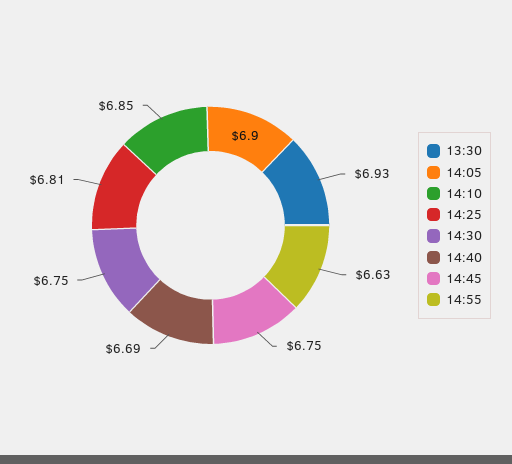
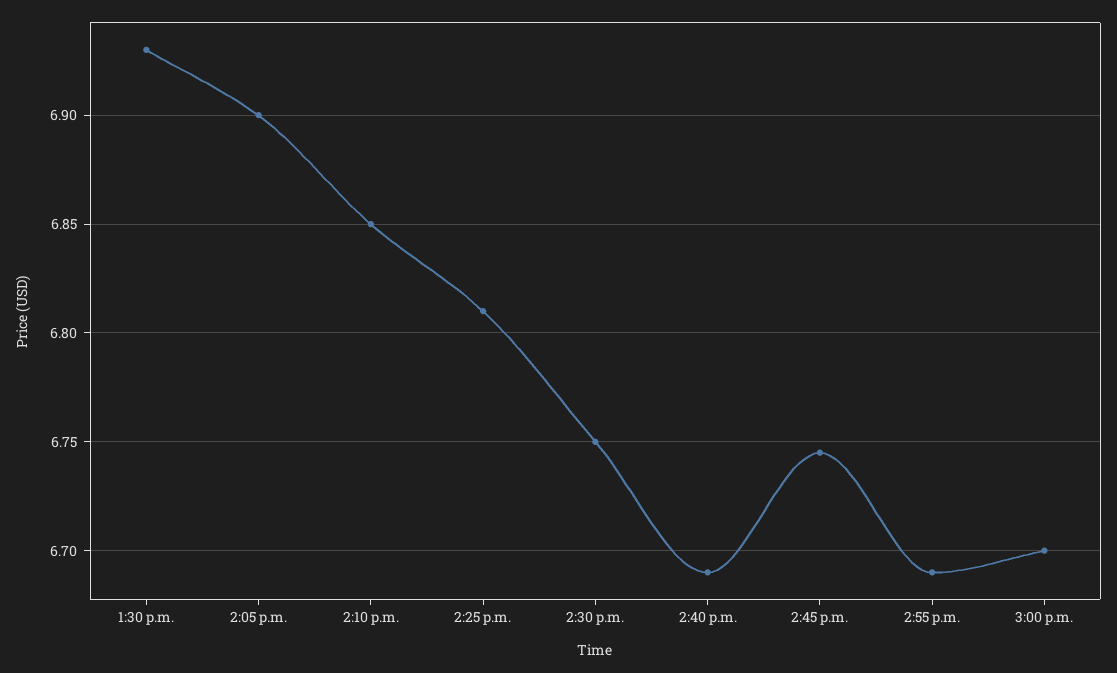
14:55: 6.63 -> 6.69
3:00 p.m.: none -> 6.7

